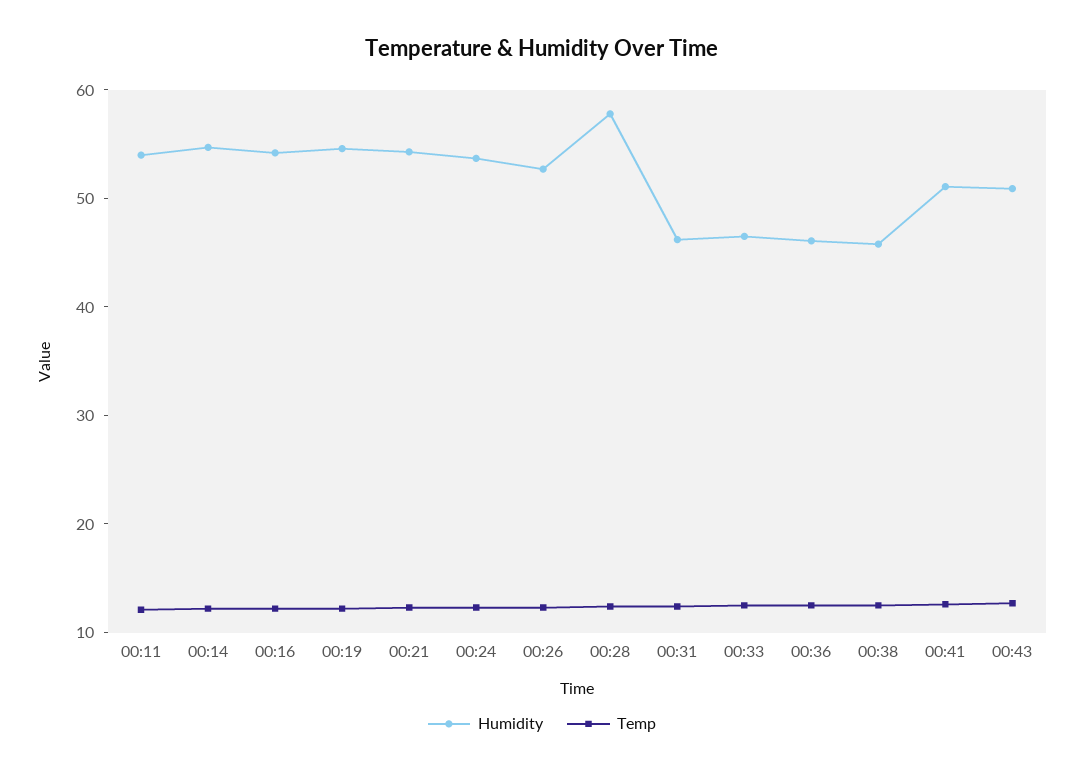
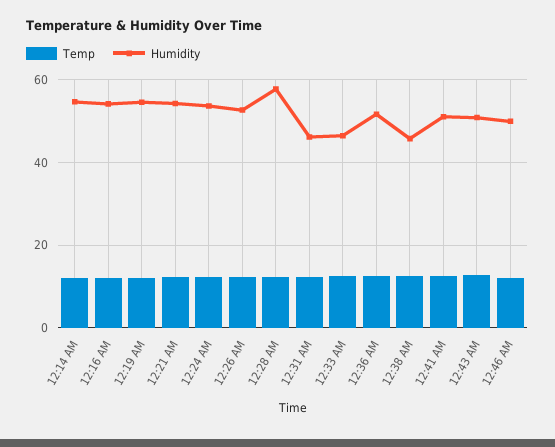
Humidity, 00:11: 54 -> none
Temp, 00:11: 12 -> none
Humidity, 00:36: 46 -> 52
Temp, 12:46 AM: none -> 12
Humidity, 12:46 AM: none -> 50

